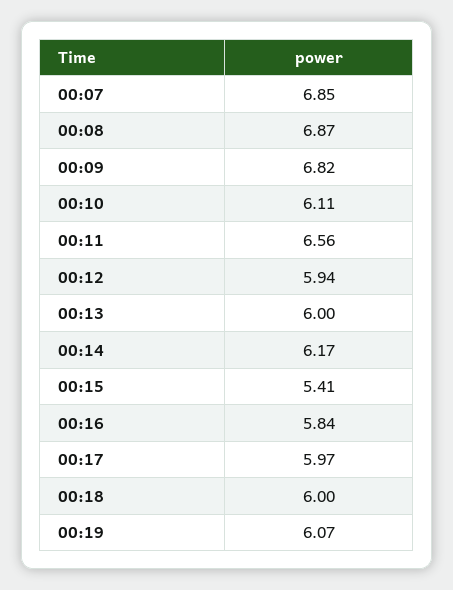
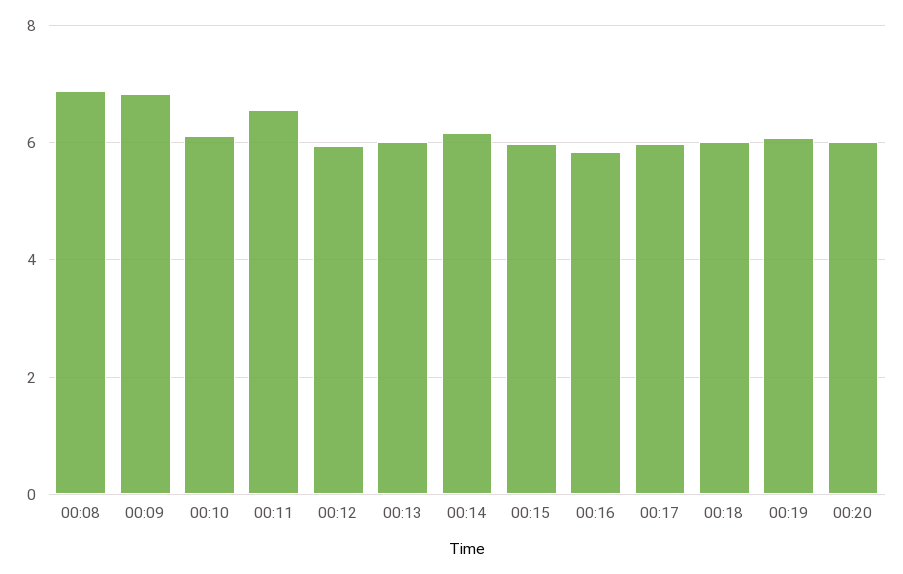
00:07: 6.85 -> none
00:15: 5.41 -> 6
00:20: none -> 6

